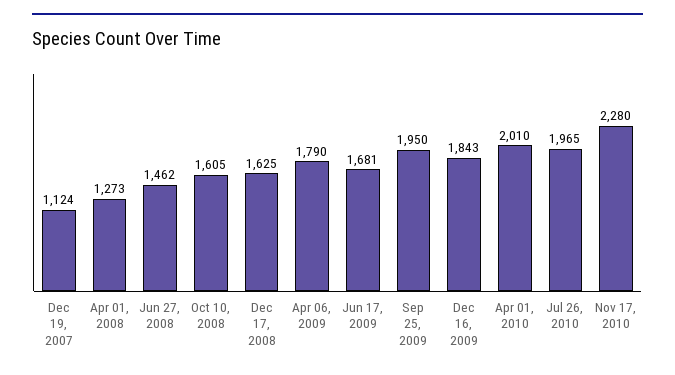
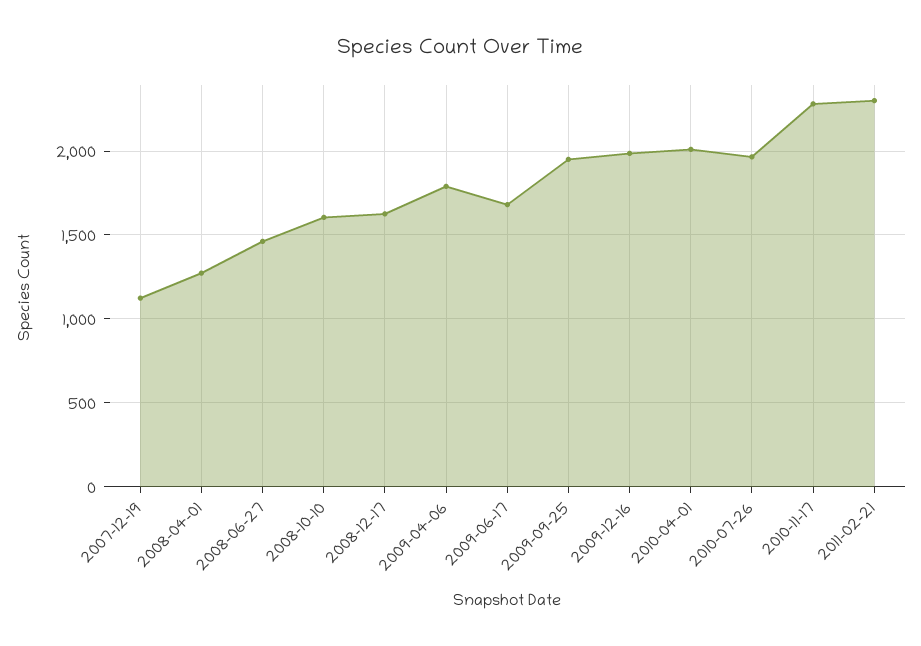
Dec 16, 2009: 1843 -> 2000
2011-02-21: none -> 2300

